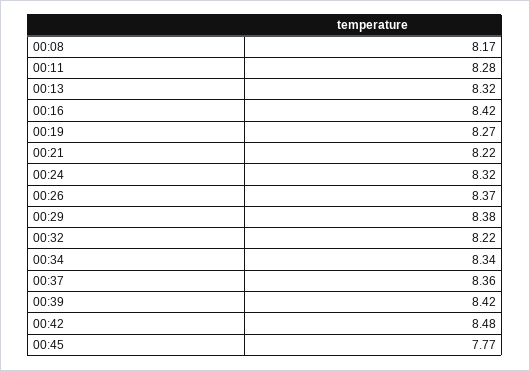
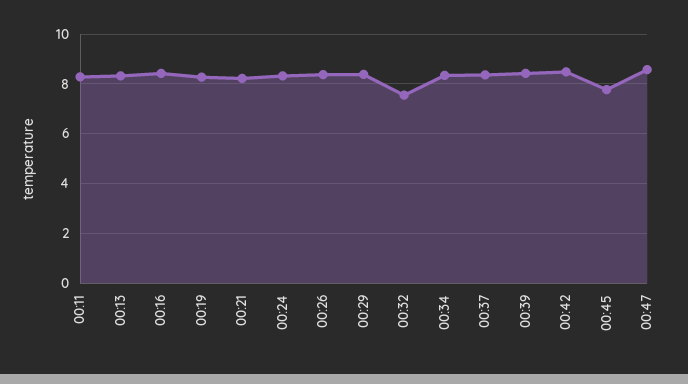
00:08: 8.17 -> none
00:32: 8.22 -> 7.5
00:47: none -> 8.5

